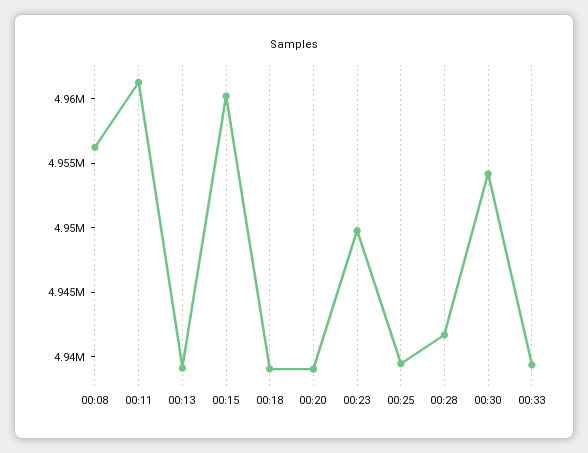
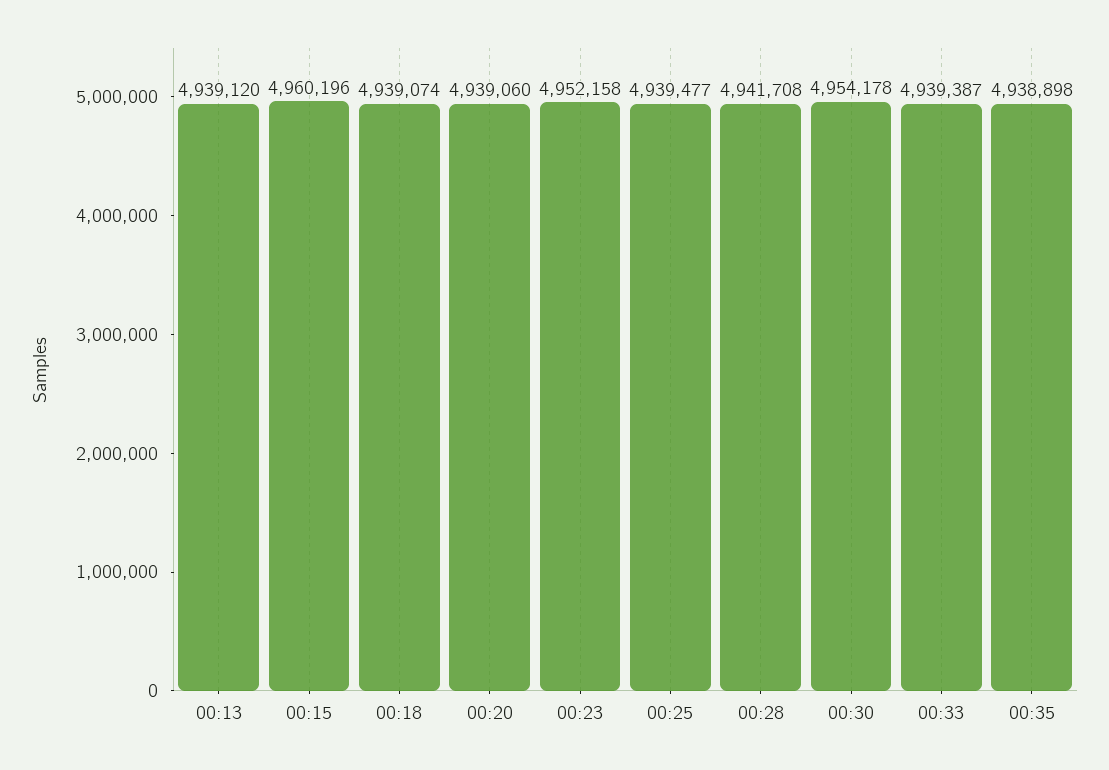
00:08: 4956000 -> none
00:11: 4961000 -> none
00:23: 4950000 -> 4952158
00:35: none -> 4938898

